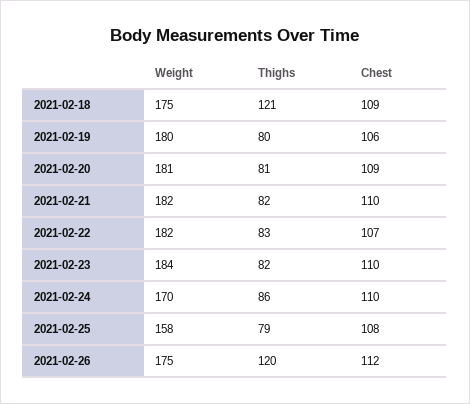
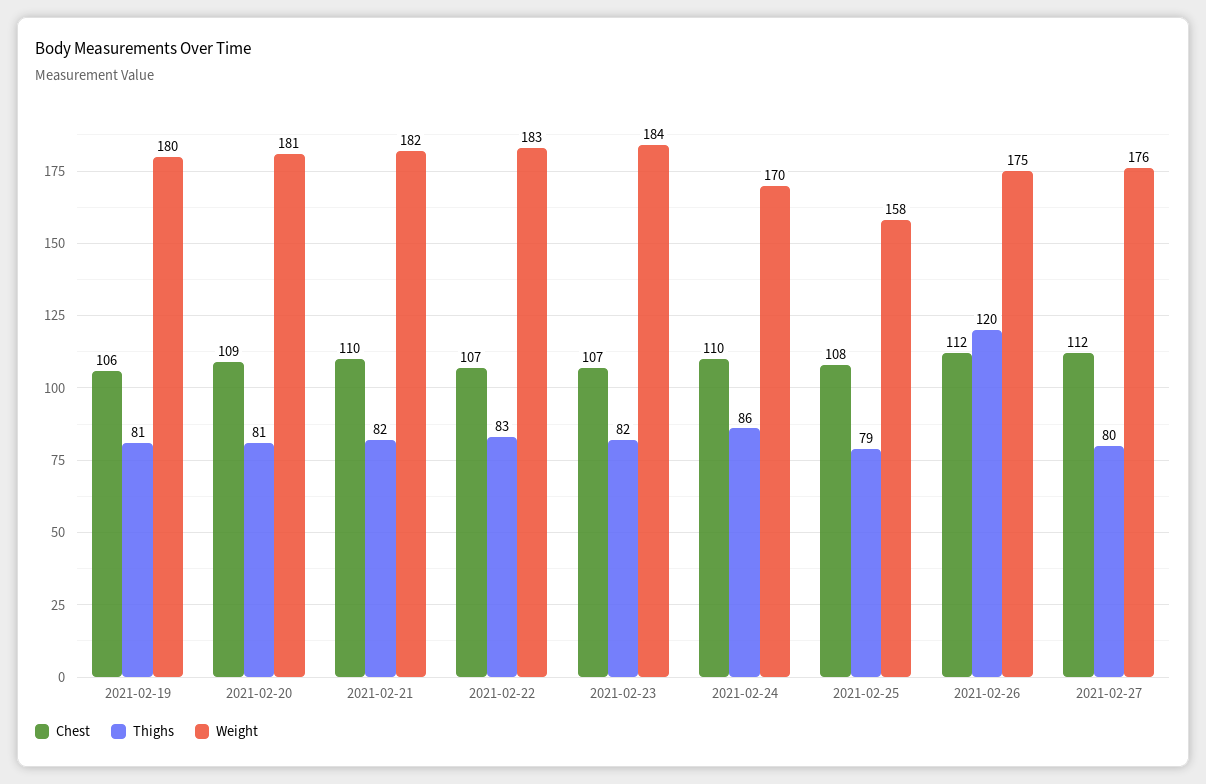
Weight, 2021-02-18: 175 -> none
Thighs, 2021-02-18: 121 -> none
Chest, 2021-02-18: 109 -> none
Thighs, 2021-02-19: 80 -> 81
Weight, 2021-02-22: 182 -> 183
Chest, 2021-02-23: 110 -> 107
Chest, 2021-02-27: none -> 112
Thighs, 2021-02-27: none -> 80
Weight, 2021-02-27: none -> 176

